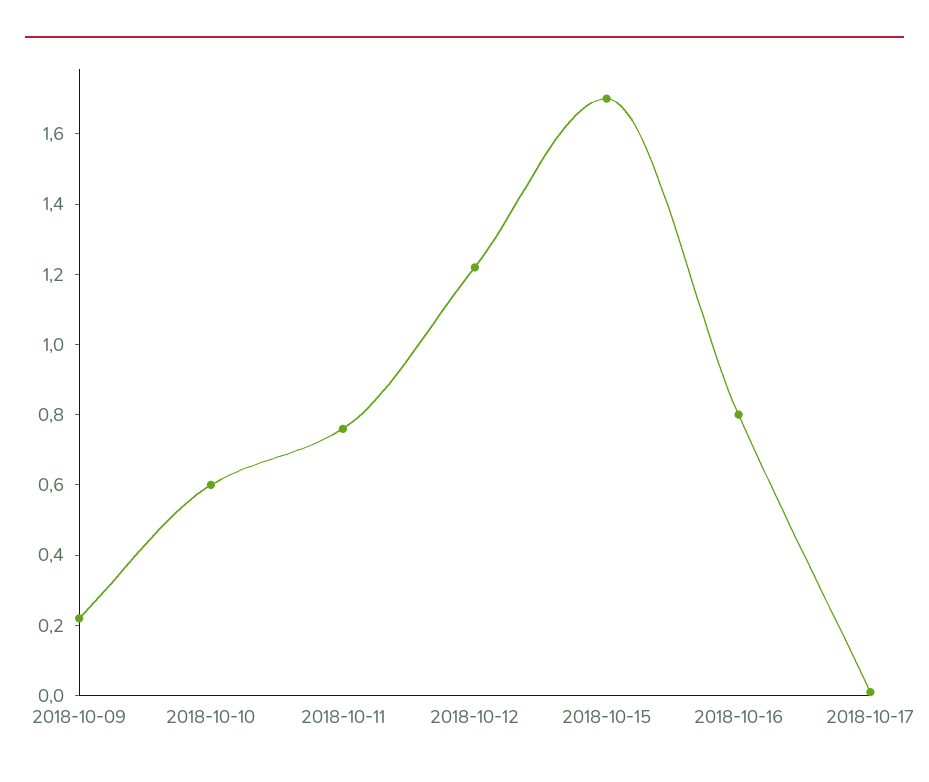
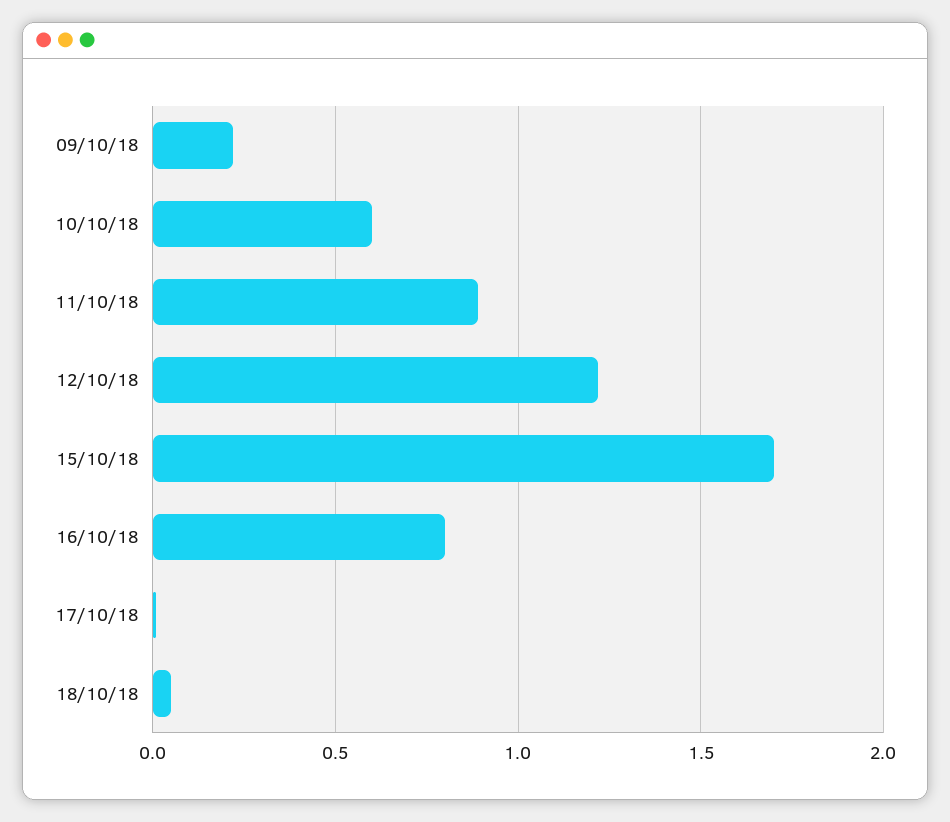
2018-10-11: 0.75 -> 0.9
18/10/18: none -> 0.05

